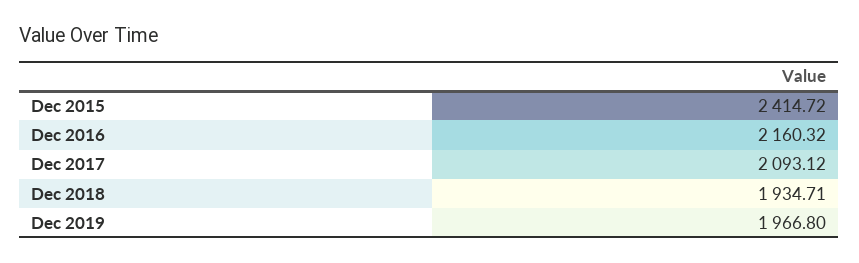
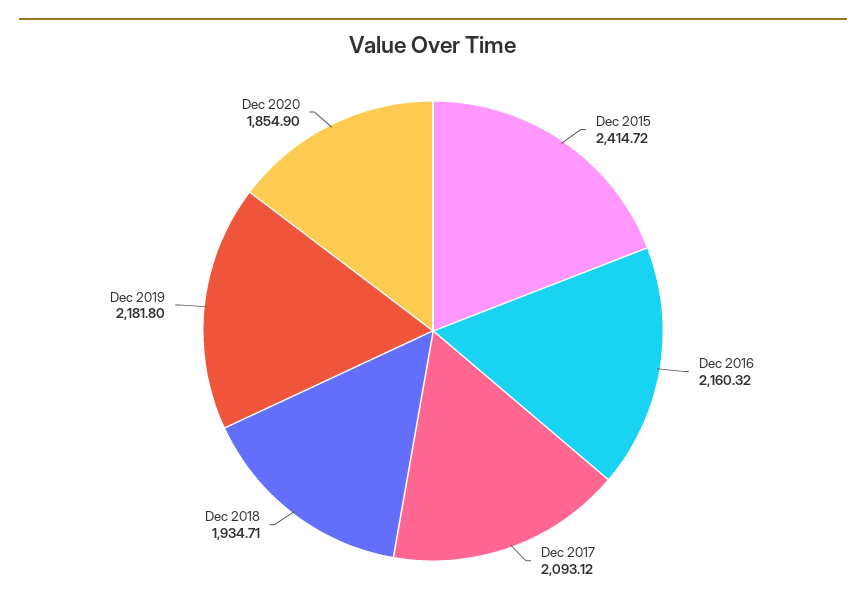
Dec 2019: 1966.8 -> 2181.8
Dec 2020: none -> 1854.9

